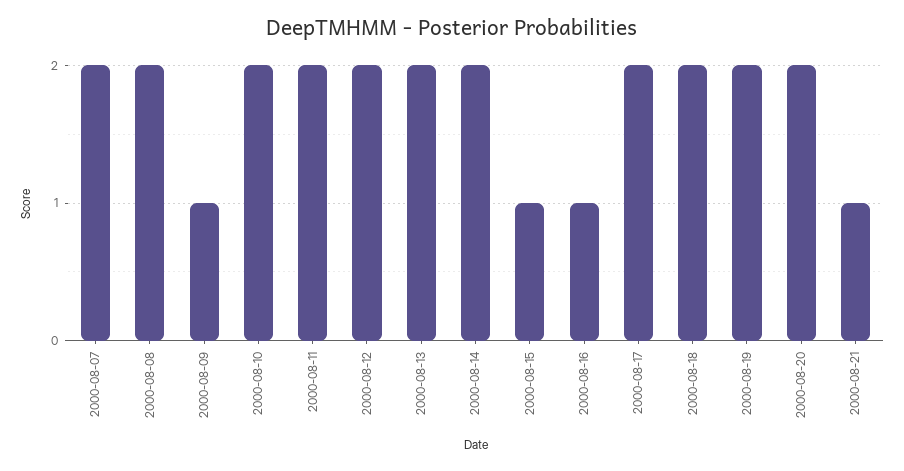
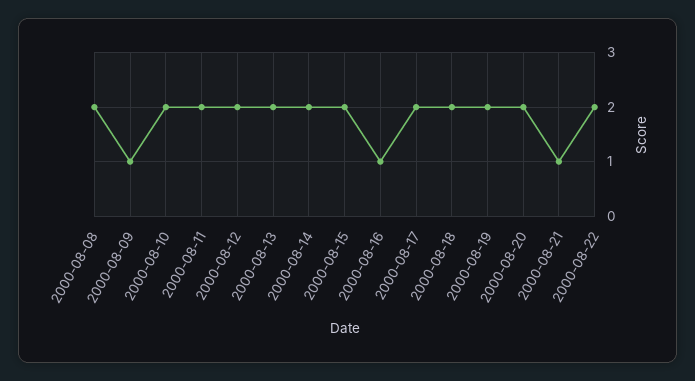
2000-08-07: 2 -> none
2000-08-15: 1 -> 2
2000-08-22: none -> 2

